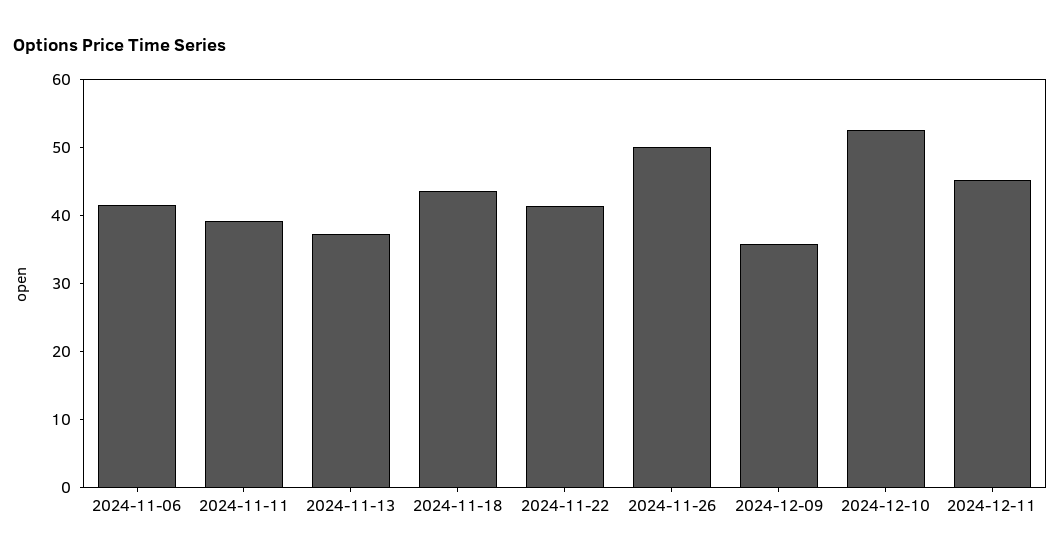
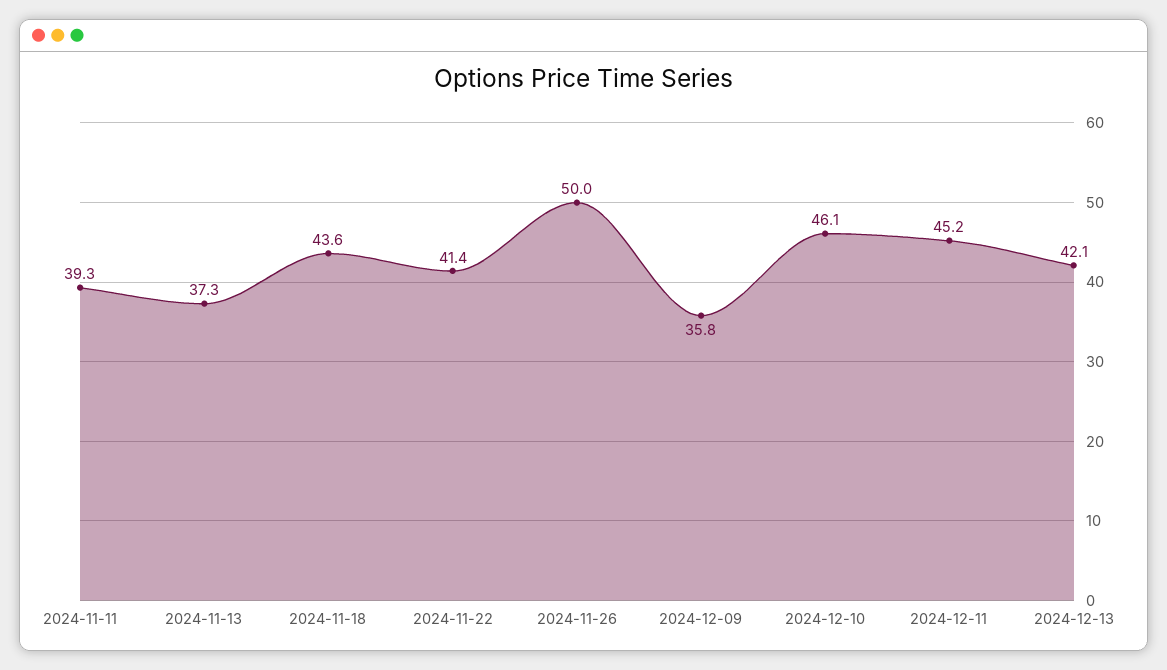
2024-11-06: 42 -> none
2024-12-10: 52 -> 46.1
2024-12-13: none -> 42.1

